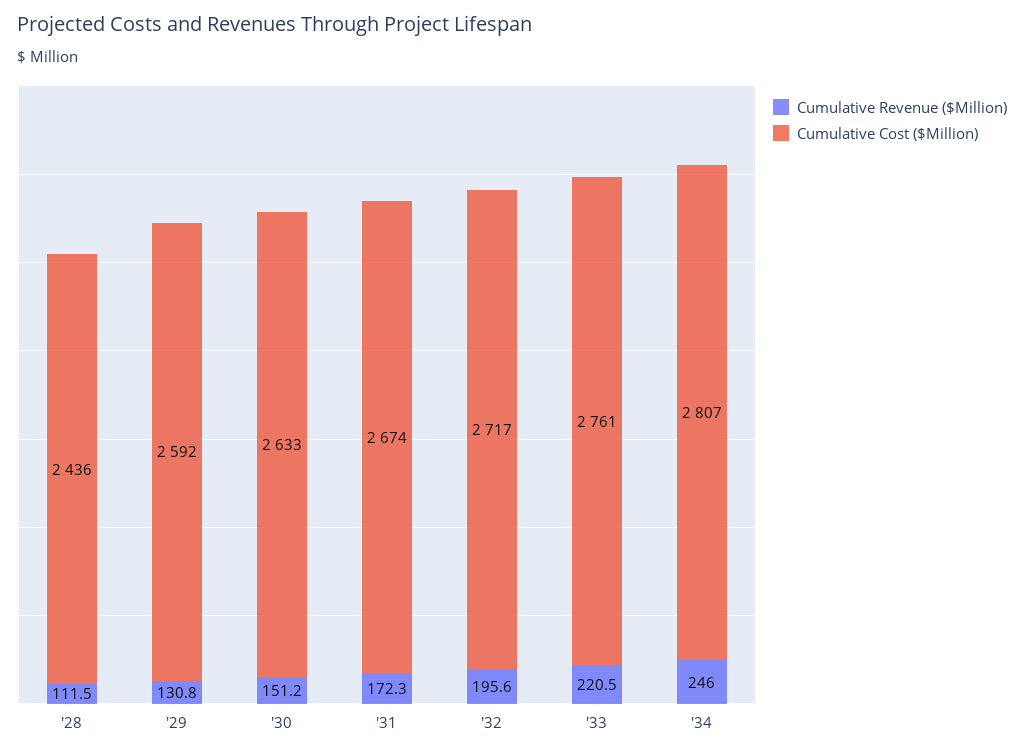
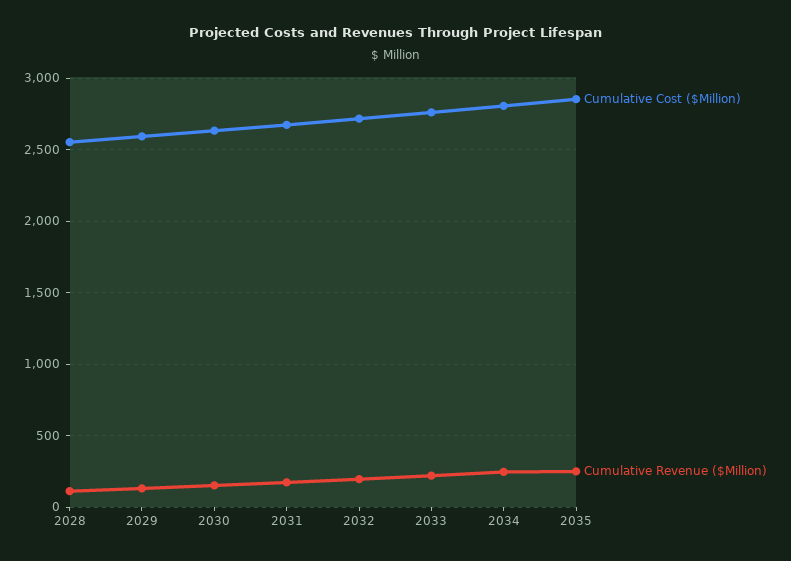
Cumulative Cost ($Million), '28: 2436 -> 2550
Cumulative Cost ($Million), 2035: none -> 2850
Cumulative Revenue ($Million), 2035: none -> 250

